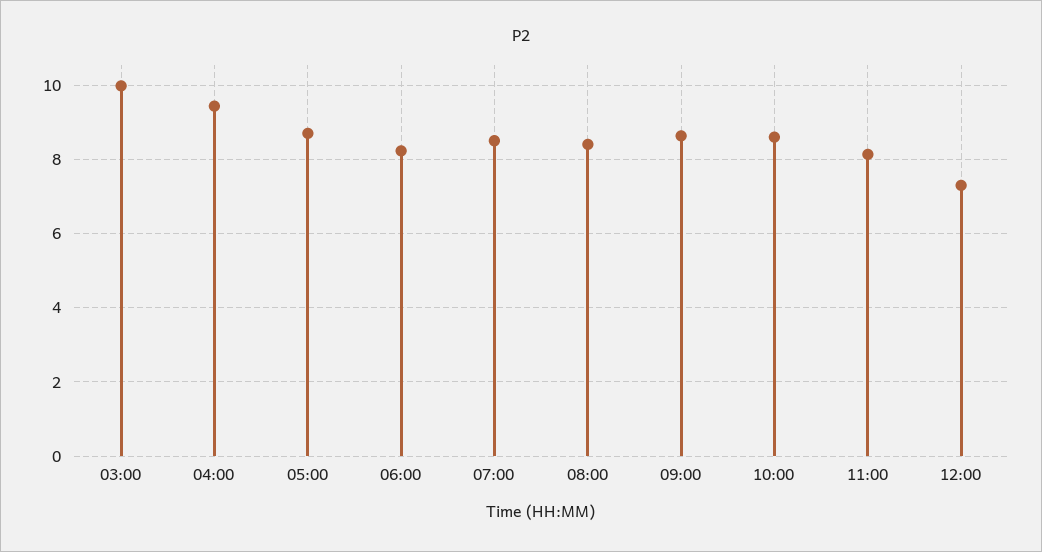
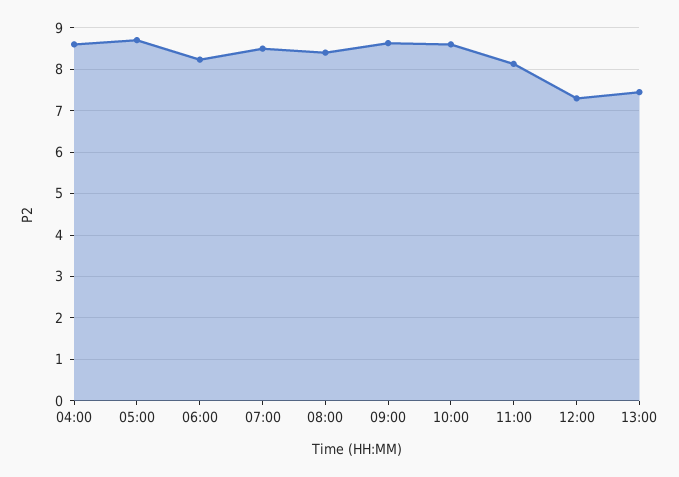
03:00: 10 -> none
04:00: 9.4 -> 8.6
13:00: none -> 7.4

